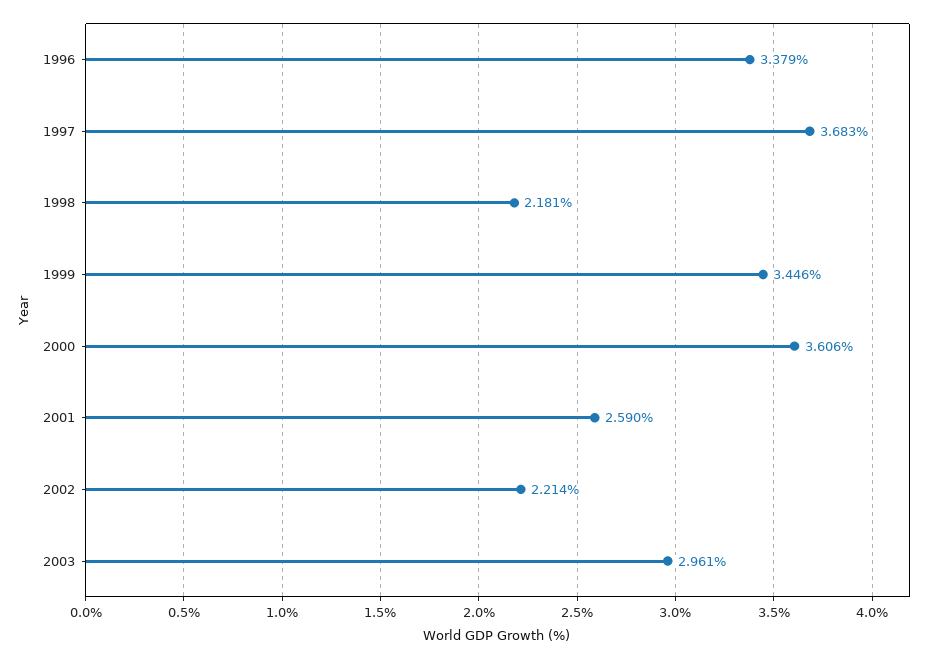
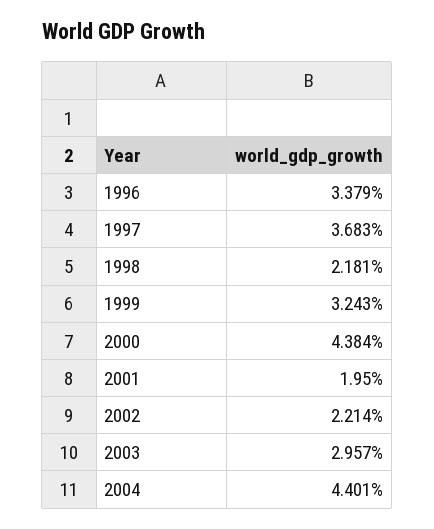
1999: 3.446 -> 3.243
2000: 3.606 -> 4.384
2001: 2.59 -> 1.95
2003: 2.961 -> 2.957
2004: none -> 4.401

